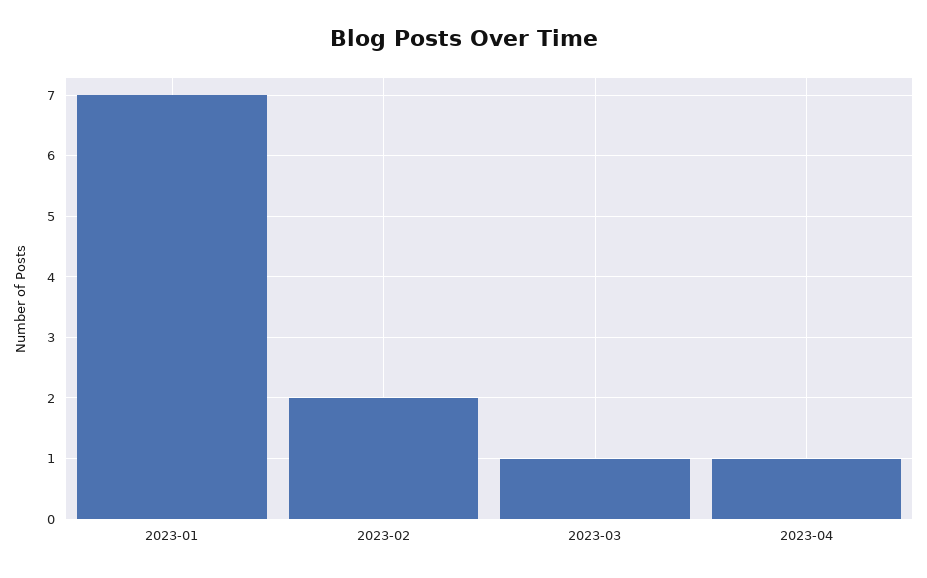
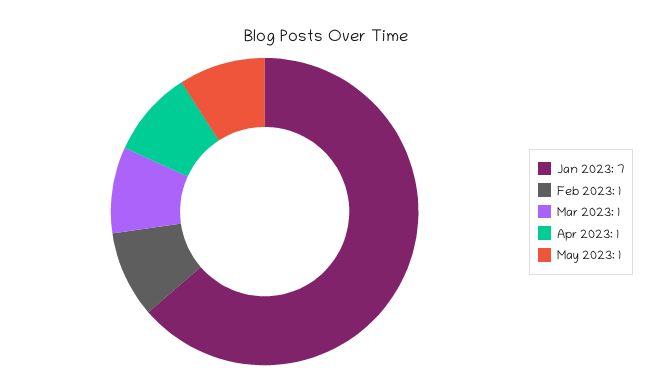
2023-02: 2 -> 1
May 2023: none -> 1

